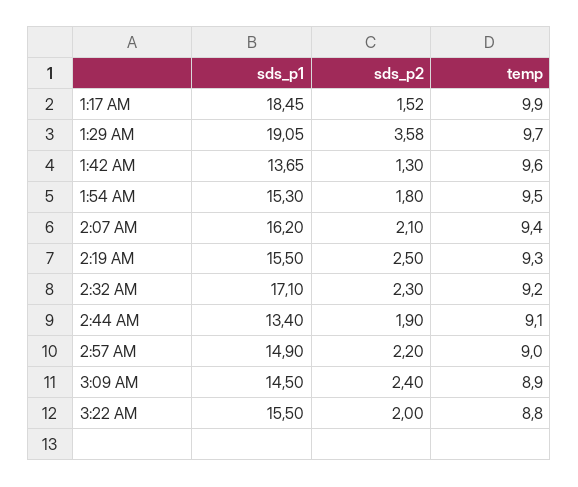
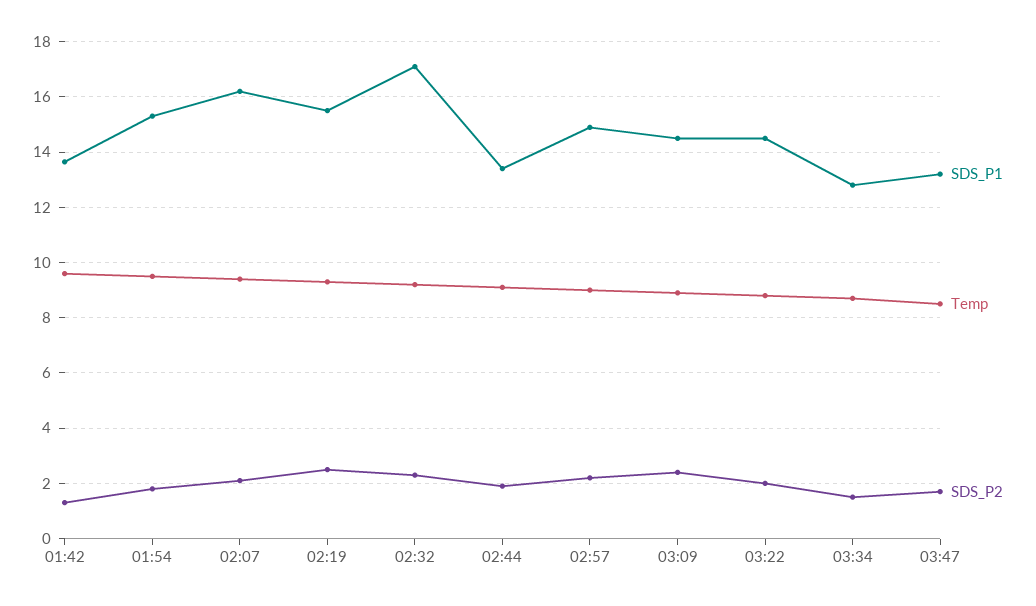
sds_p1, 1:17 AM: 18.45 -> none
sds_p2, 1:17 AM: 1.52 -> none
temp, 1:17 AM: 9.9 -> none
sds_p1, 1:29 AM: 19.05 -> none
sds_p2, 1:29 AM: 3.58 -> none
temp, 1:29 AM: 9.7 -> none
sds_p1, 3:22 AM: 15.5 -> 14.5
sds_p1, 03:34: none -> 12.75
temp, 03:34: none -> 8.75
sds_p2, 03:34: none -> 1.5
sds_p1, 03:47: none -> 13.25
temp, 03:47: none -> 8.5
sds_p2, 03:47: none -> 1.75

